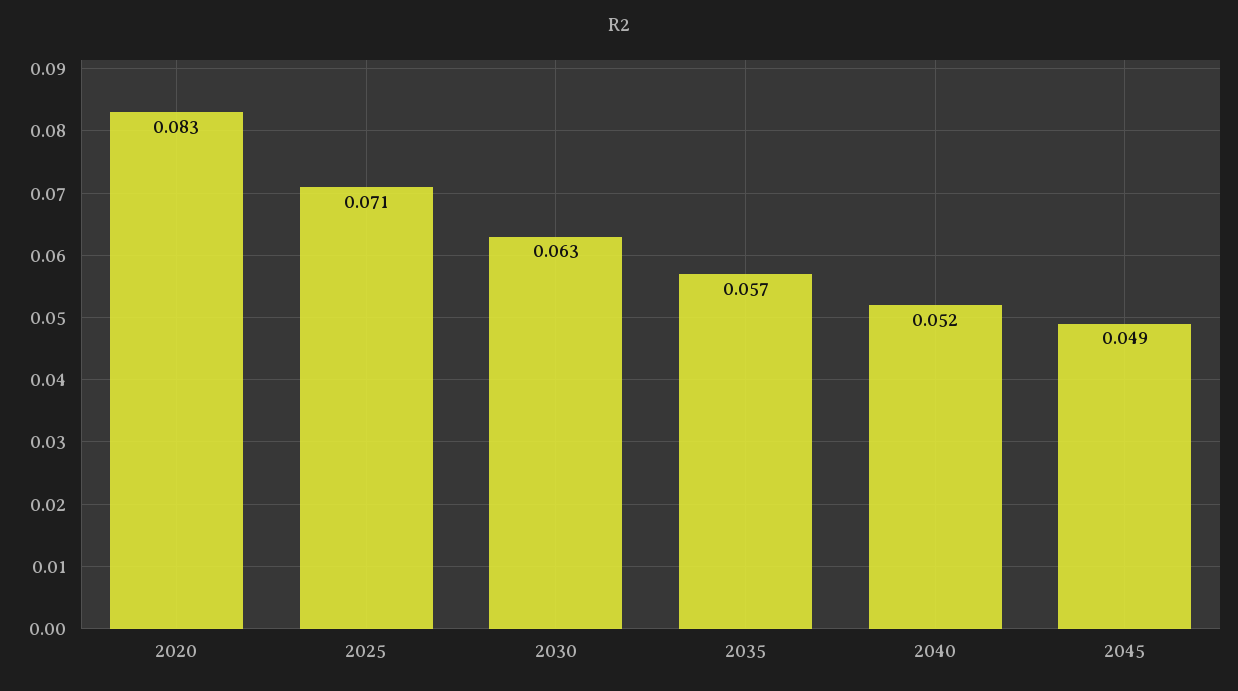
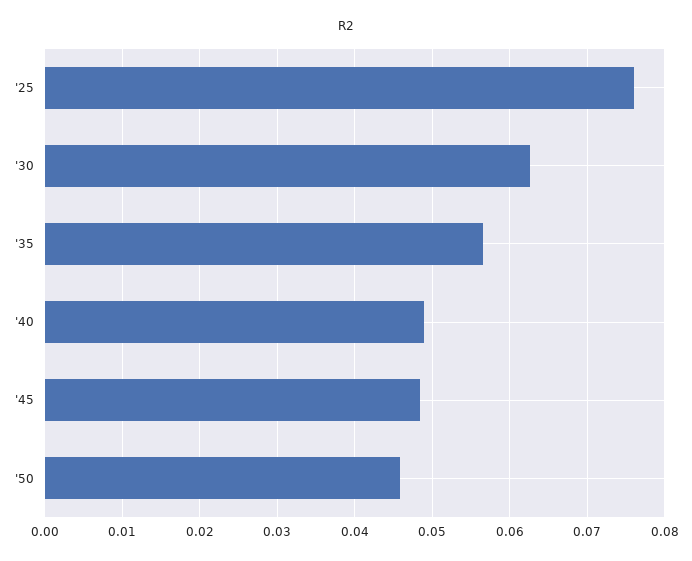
2020: 0.083 -> none
2025: 0.071 -> 0.076
2040: 0.052 -> 0.049
'50: none -> 0.046

